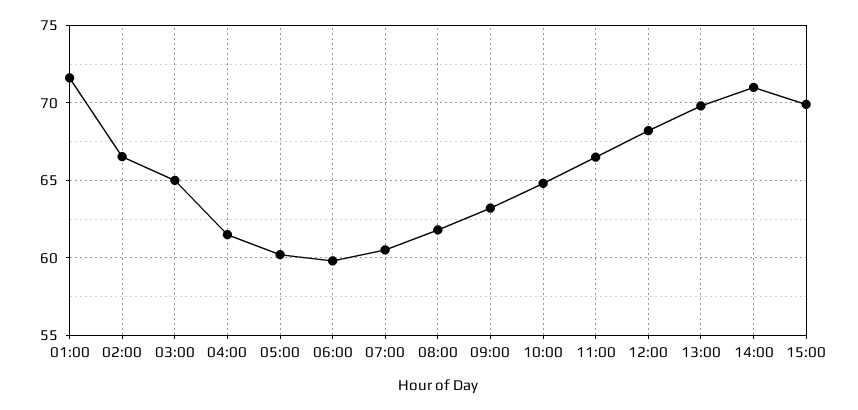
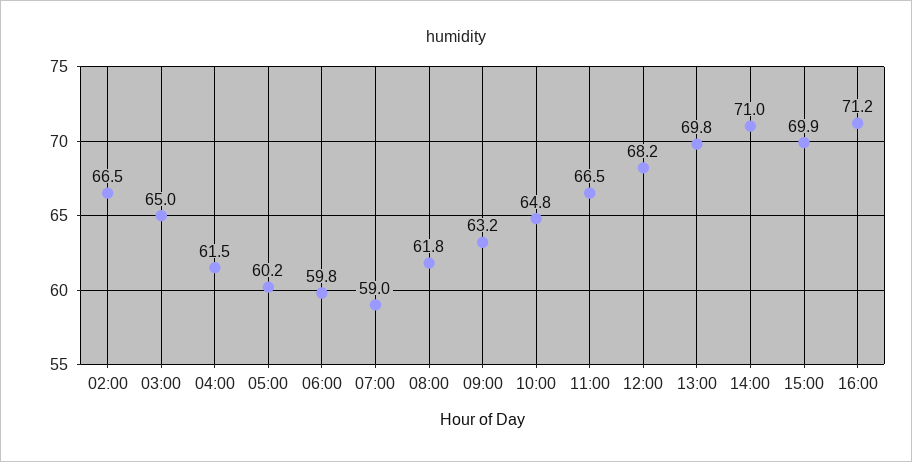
01:00: 71.5 -> none
07:00: 60.5 -> 59
16:00: none -> 71.2

